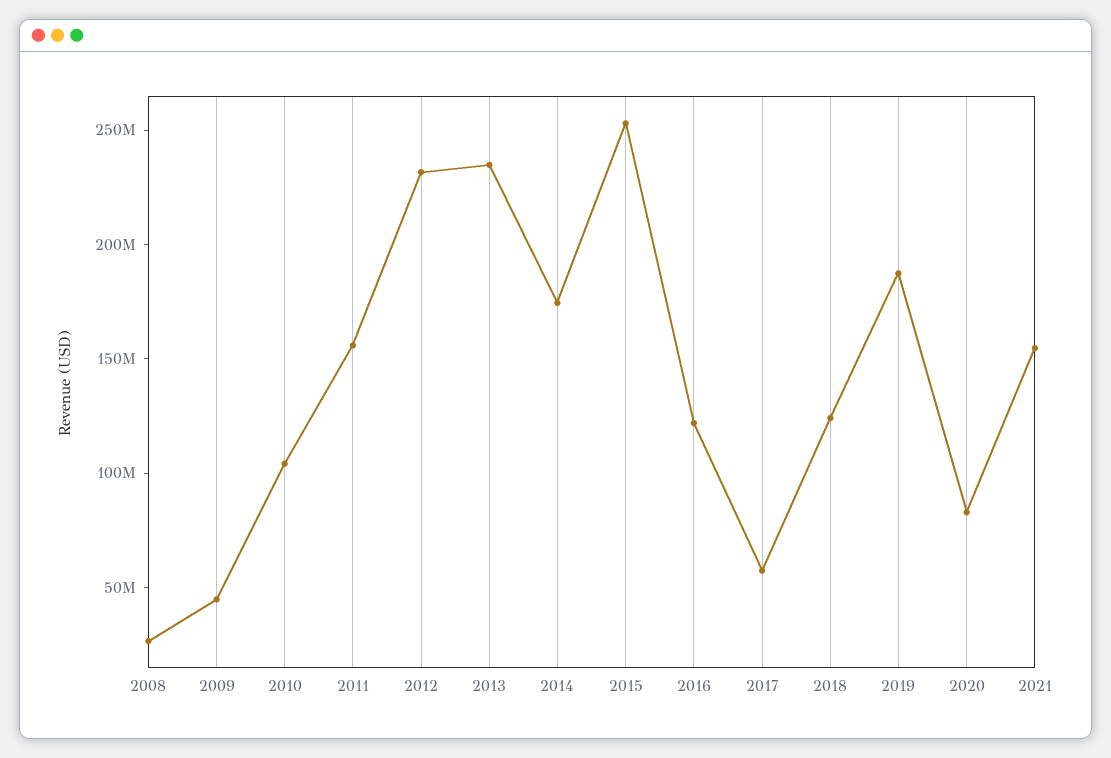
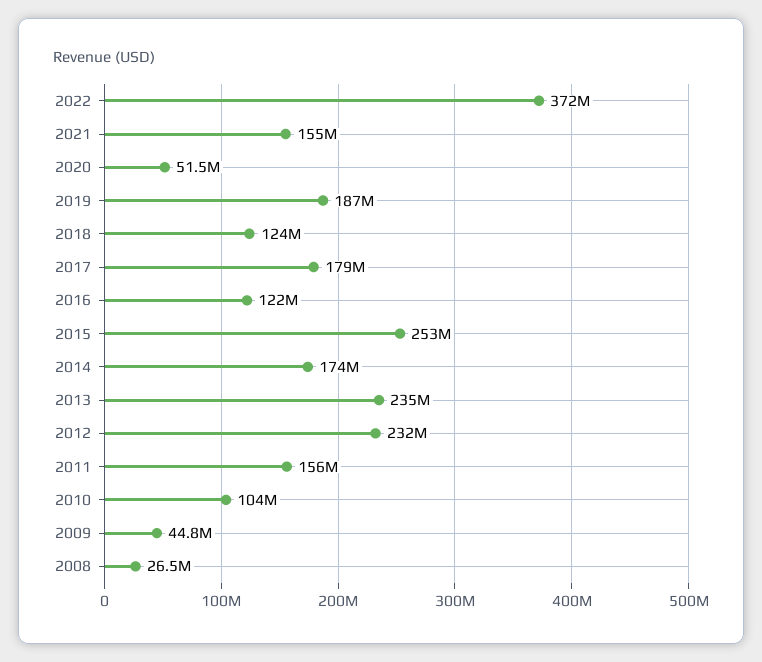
2017: 60000000 -> 179000000
2020: 80000000 -> 51500000
2022: none -> 372000000

